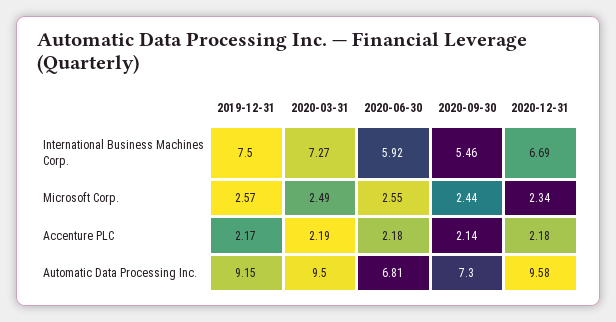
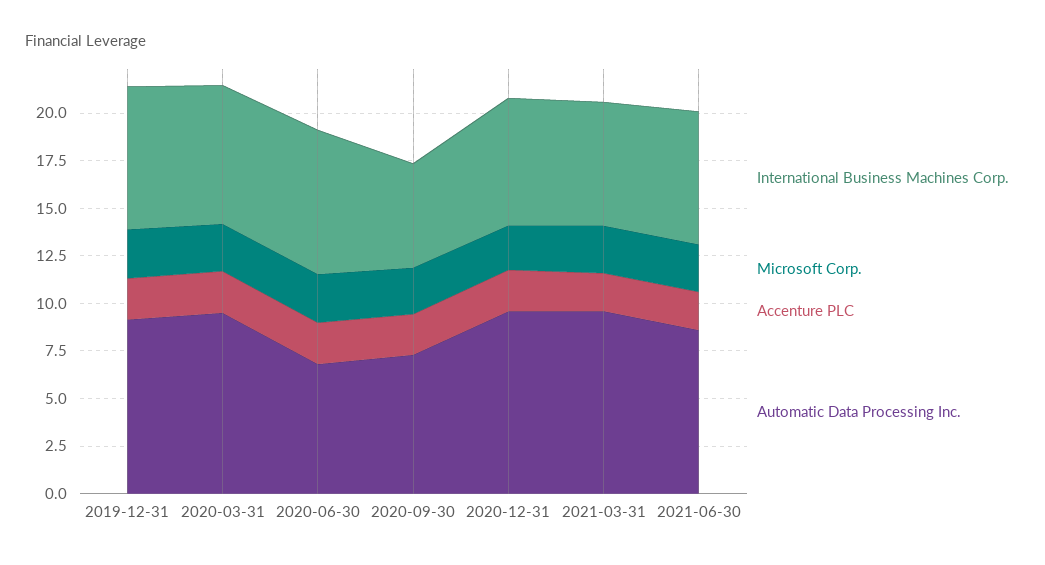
International Business Machines Corp., 2020-06-30: 5.92 -> 7.5
International Business Machines Corp., 2021-03-31: none -> 6.5
Microsoft Corp., 2021-03-31: none -> 2.5
Accenture PLC, 2021-03-31: none -> 2
Automatic Data Processing Inc., 2021-03-31: none -> 9.5
International Business Machines Corp., 2021-06-30: none -> 7
Microsoft Corp., 2021-06-30: none -> 2.5
Accenture PLC, 2021-06-30: none -> 2
Automatic Data Processing Inc., 2021-06-30: none -> 8.5

